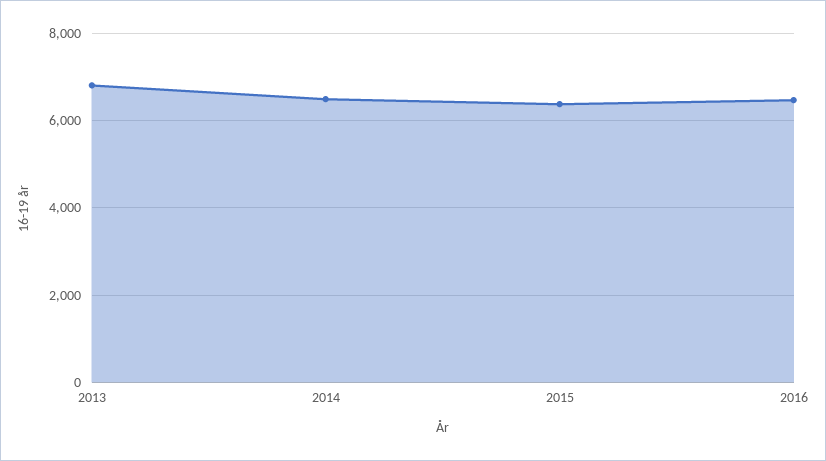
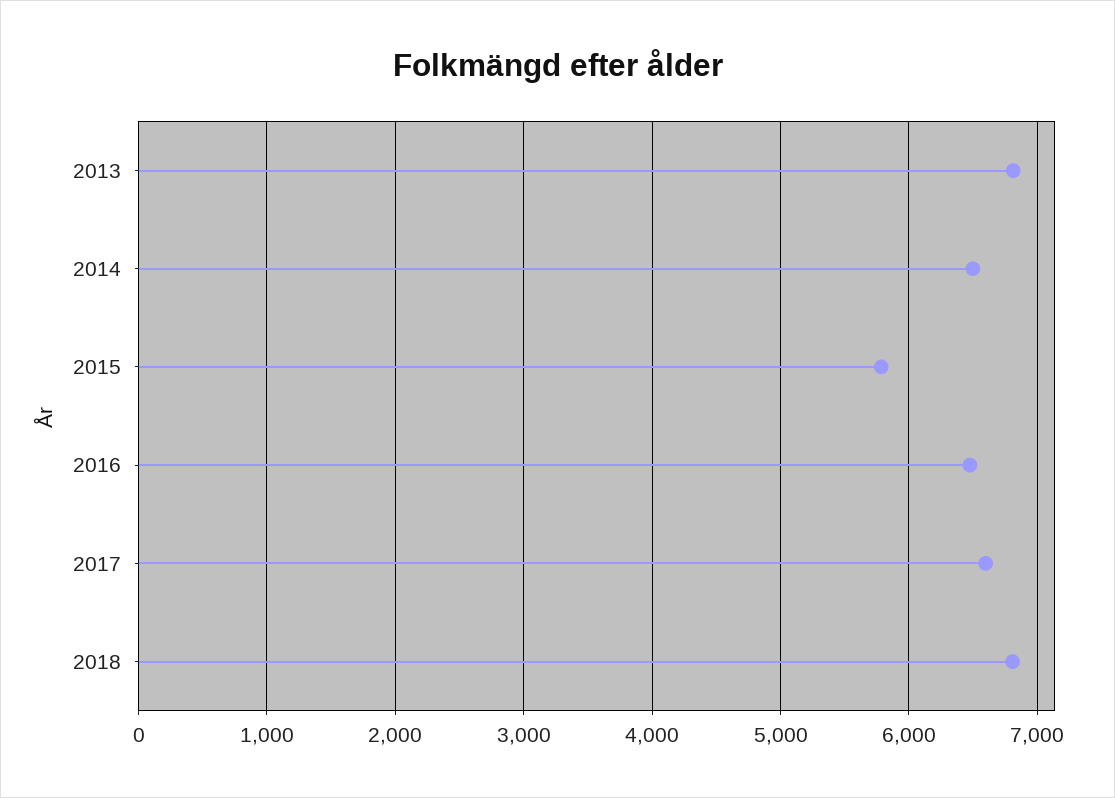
2015: 6400 -> 5800
2017: none -> 6600
2018: none -> 6800

